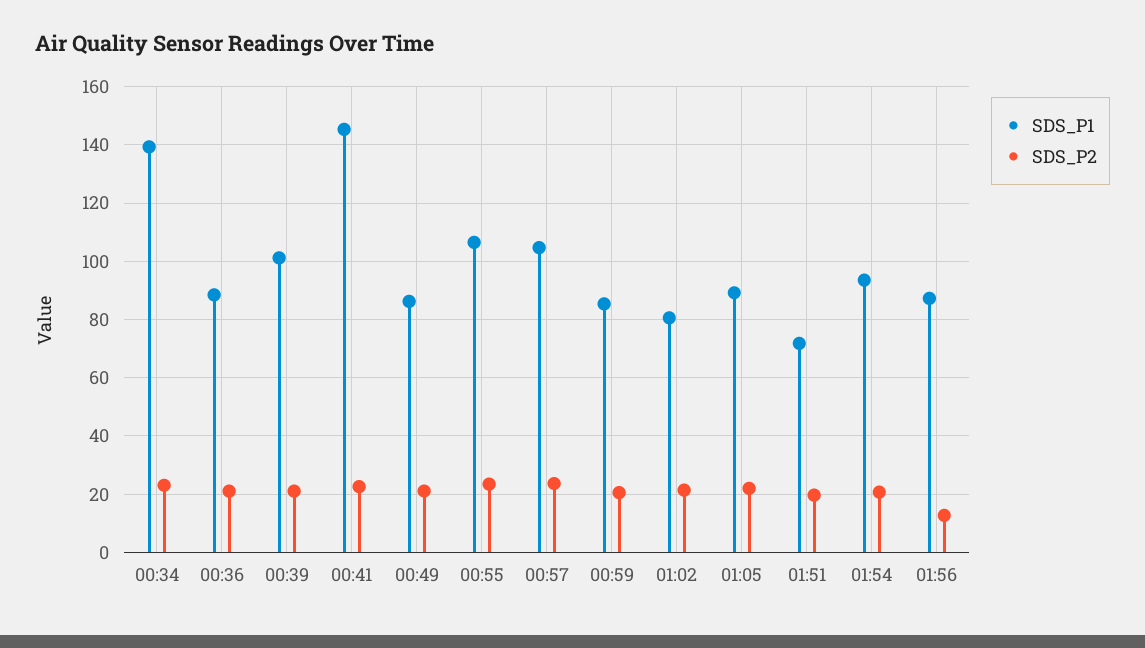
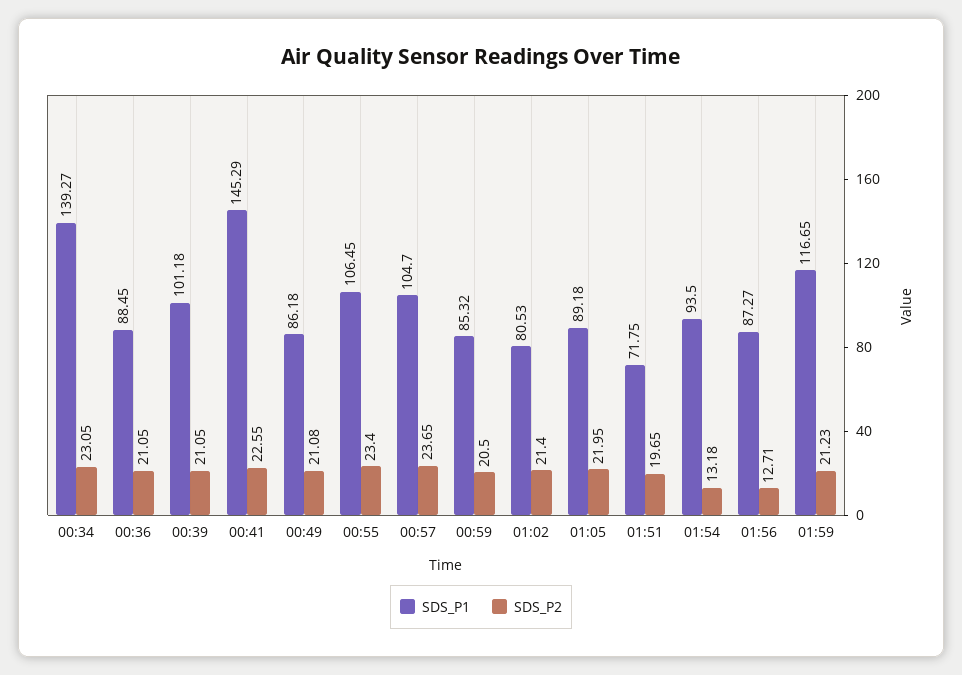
SDS_P2, 01:54: 20 -> 13.18
SDS_P1, 01:59: none -> 116.65
SDS_P2, 01:59: none -> 21.23

